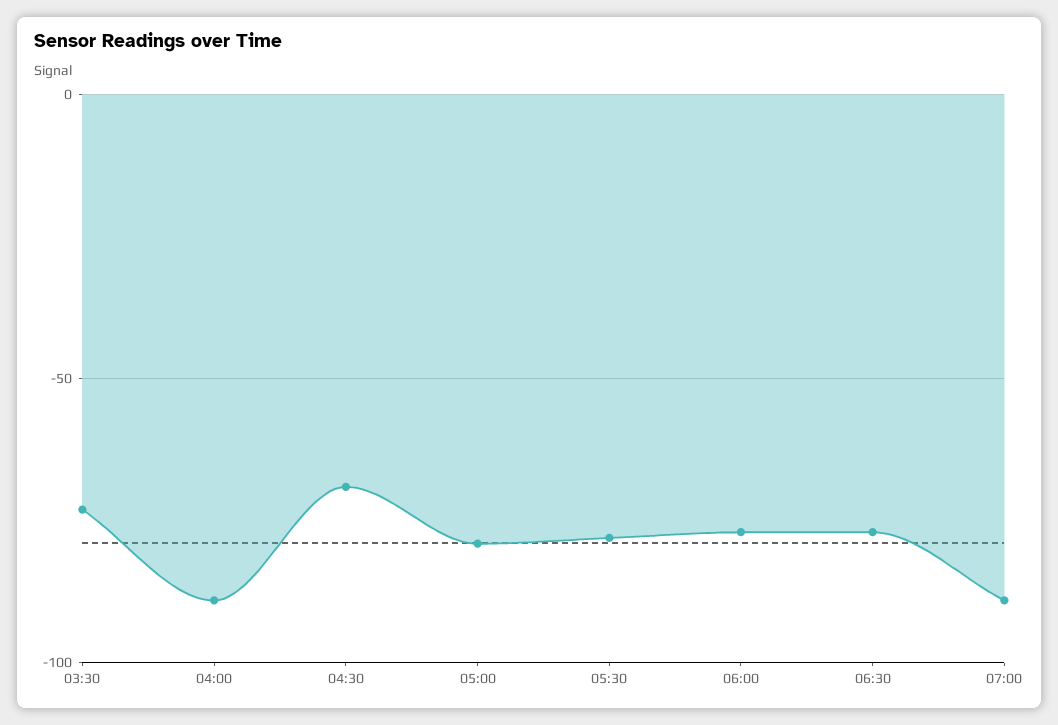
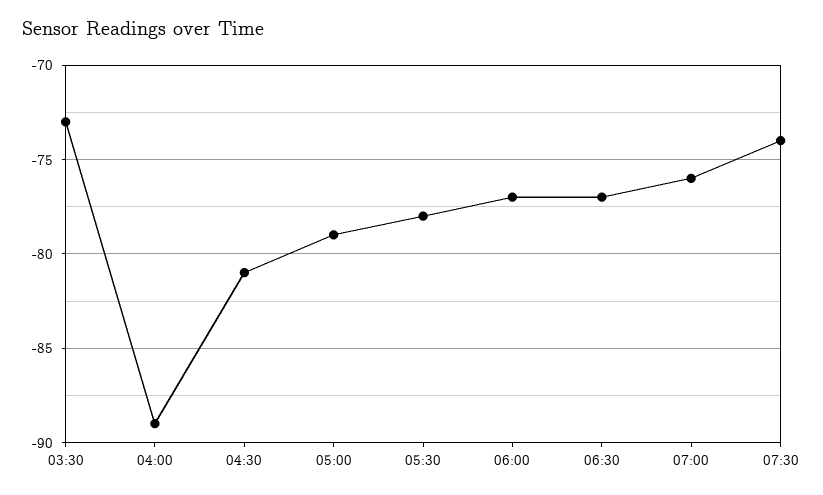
04:30: -70 -> -81
07:00: -90 -> -76
07:30: none -> -74

